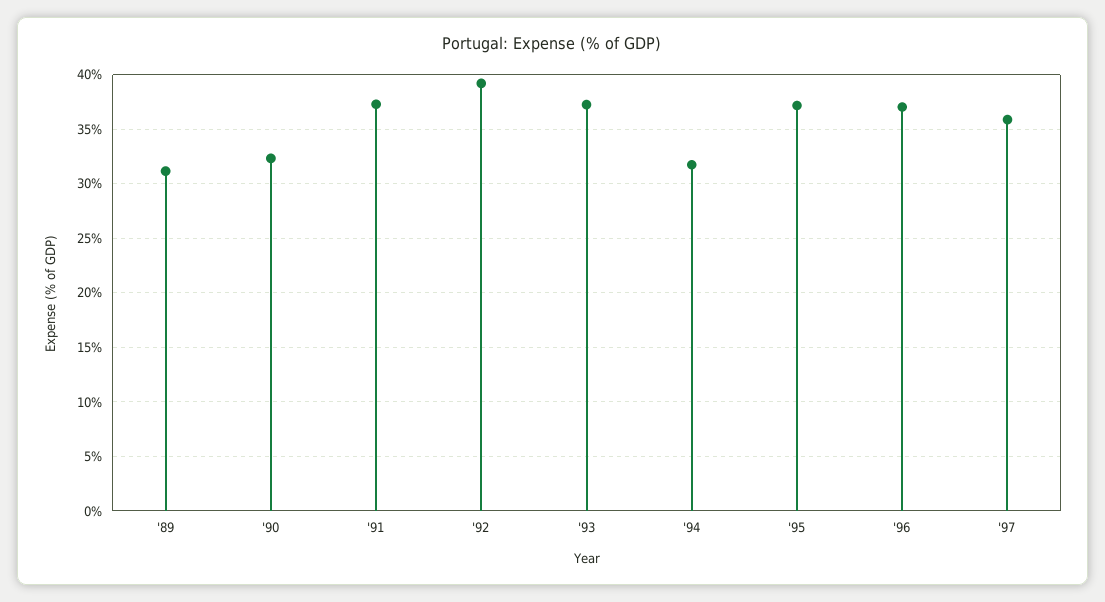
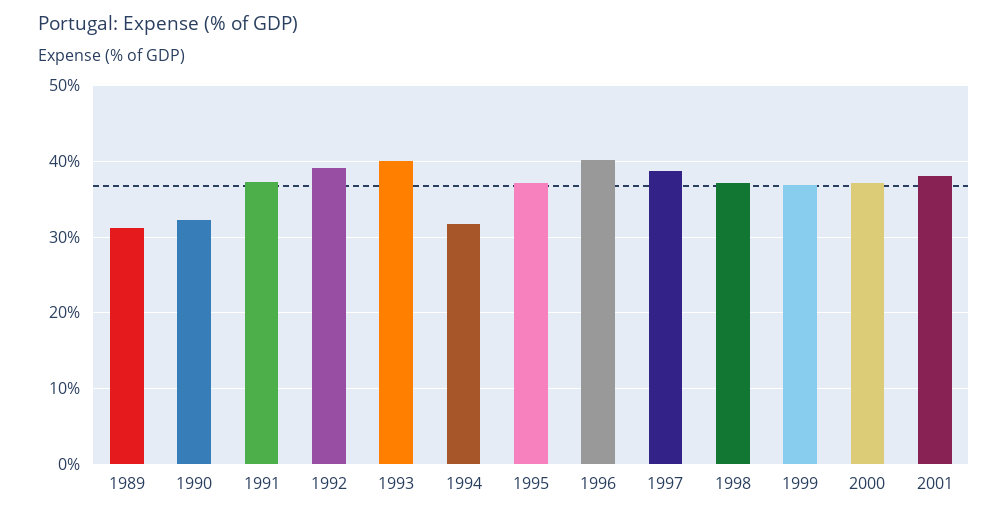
'93: 37 -> 40
'96: 37 -> 40
'97: 36 -> 39
1998: none -> 37
1999: none -> 37
2000: none -> 37
2001: none -> 38

